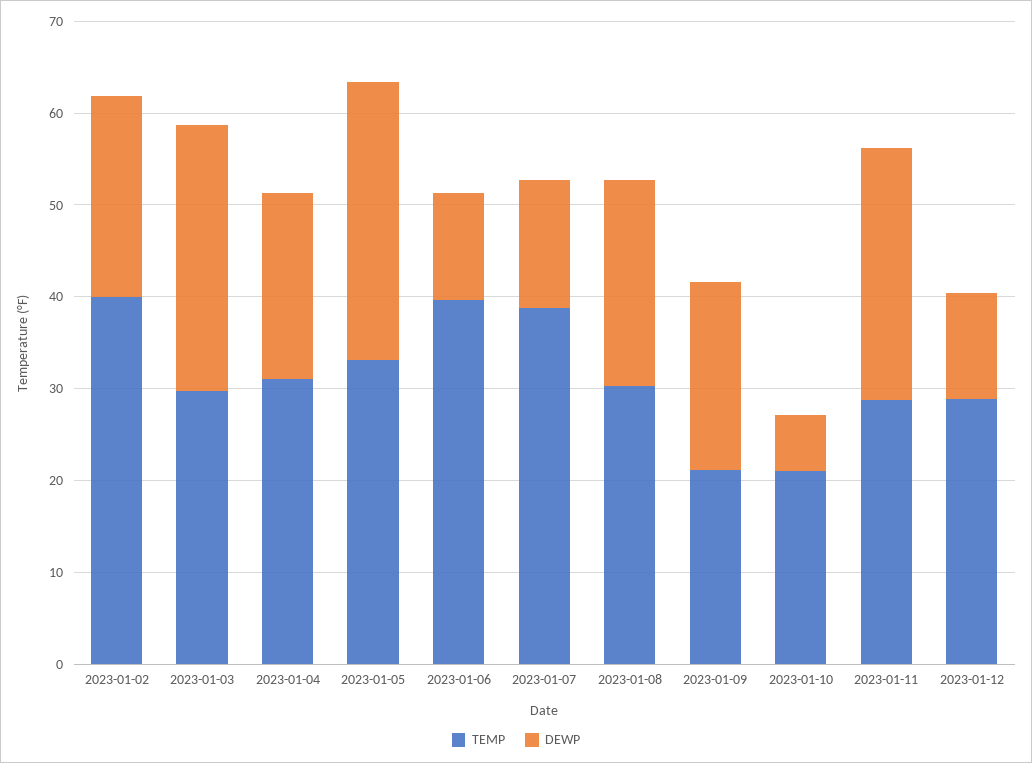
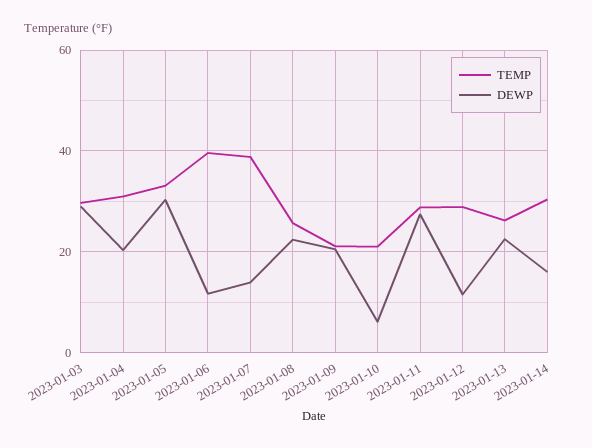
TEMP, 2023-01-02: 40 -> none
DEWP, 2023-01-02: 22 -> none
TEMP, 2023-01-08: 30 -> 26
TEMP, 2023-01-13: none -> 26
DEWP, 2023-01-13: none -> 22
TEMP, 2023-01-14: none -> 30
DEWP, 2023-01-14: none -> 16

